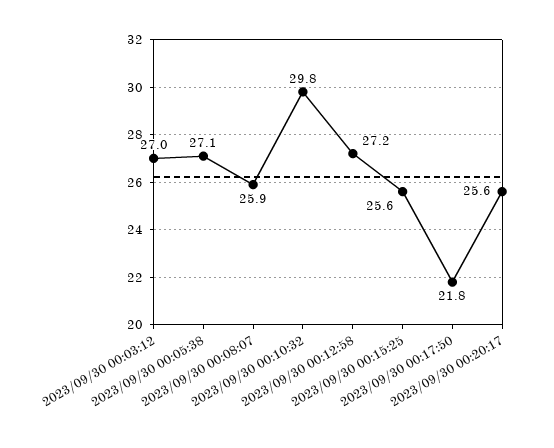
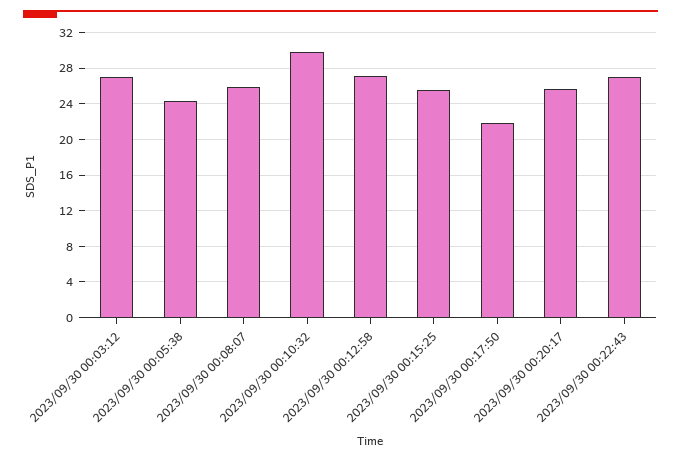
2023/09/30 00:05:38: 27.1 -> 24
2023/09/30 00:22:43: none -> 27

